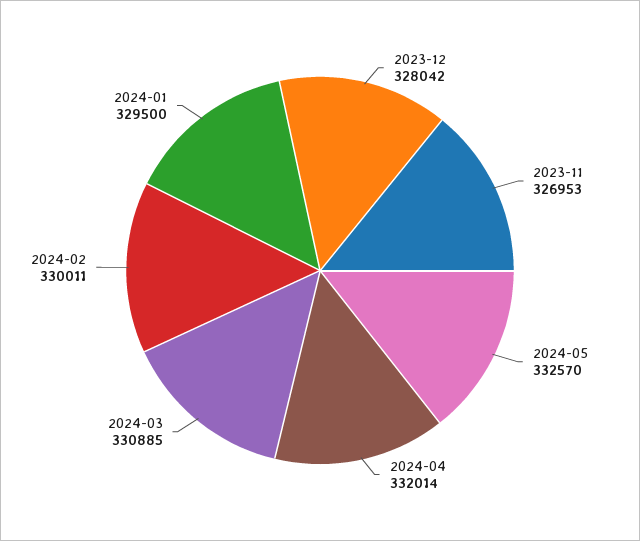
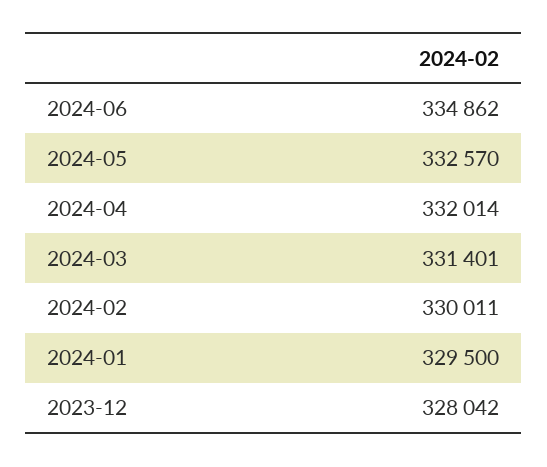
2023-11: 326953 -> none
2024-03: 330885 -> 331401
2024-06: none -> 334862

